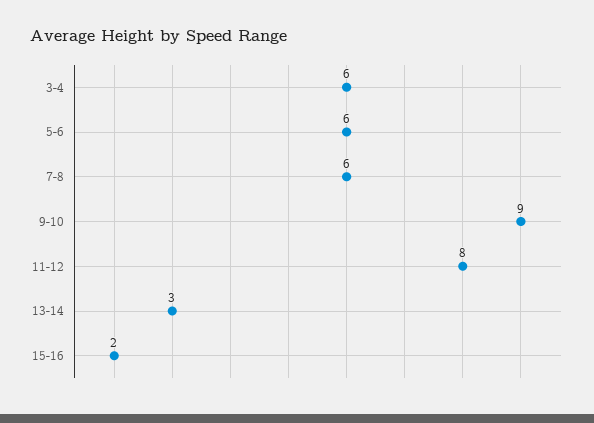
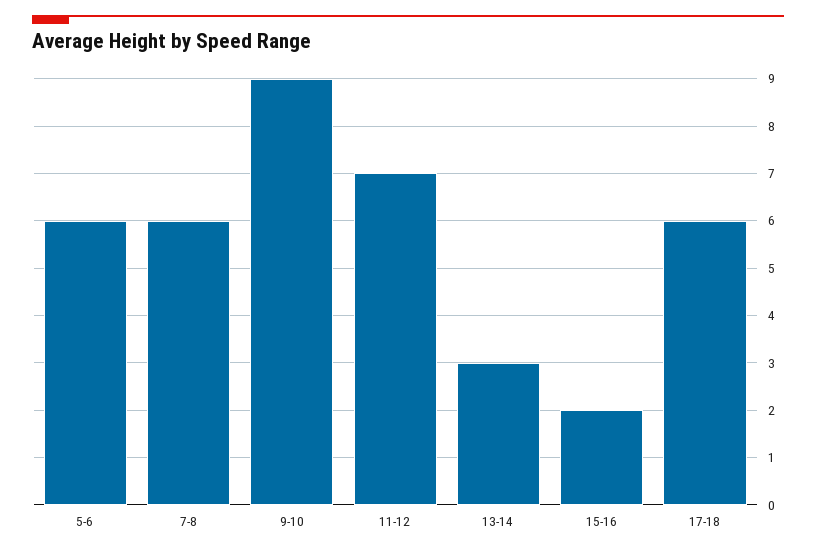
3-4: 6 -> none
11-12: 8 -> 7
17-18: none -> 6

